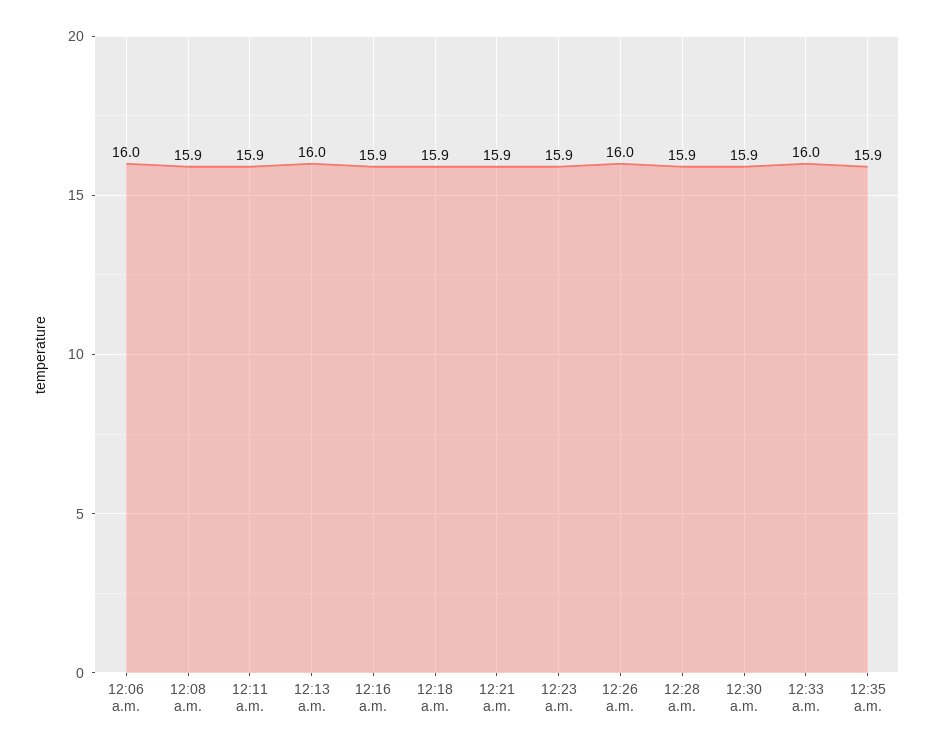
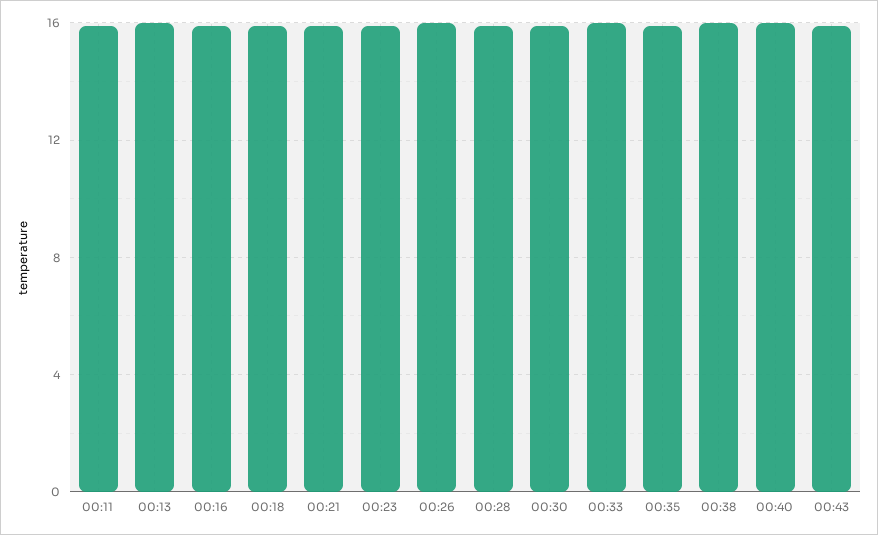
12:06 a.m.: 16 -> none
12:08 a.m.: 15.9 -> none
00:38: none -> 16
00:40: none -> 16
00:43: none -> 16

